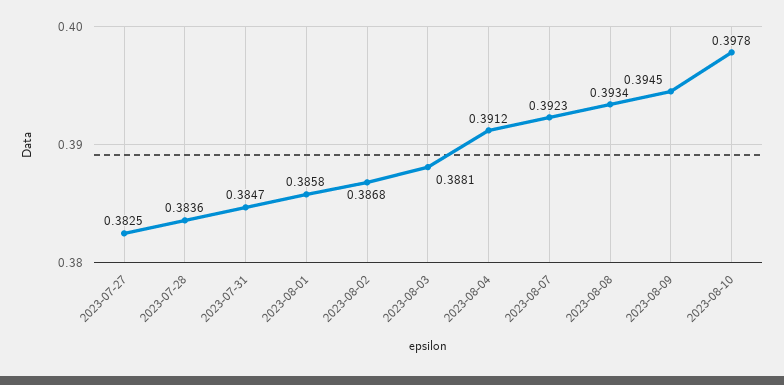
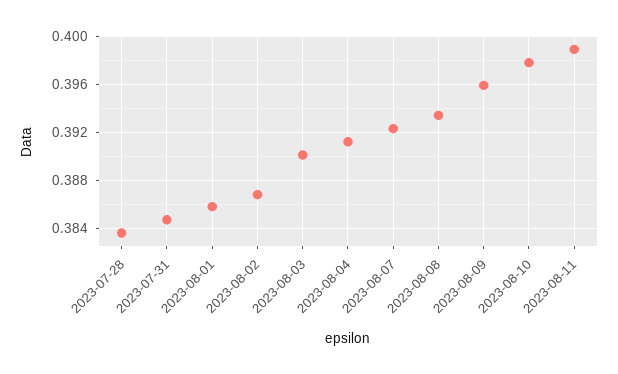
2023-07-27: 0.3825 -> none
2023-08-03: 0.3881 -> 0.39
2023-08-09: 0.3945 -> 0.396
2023-08-11: none -> 0.399

